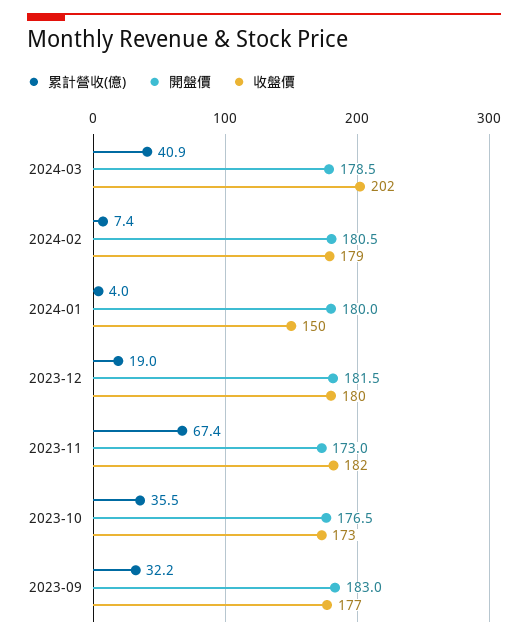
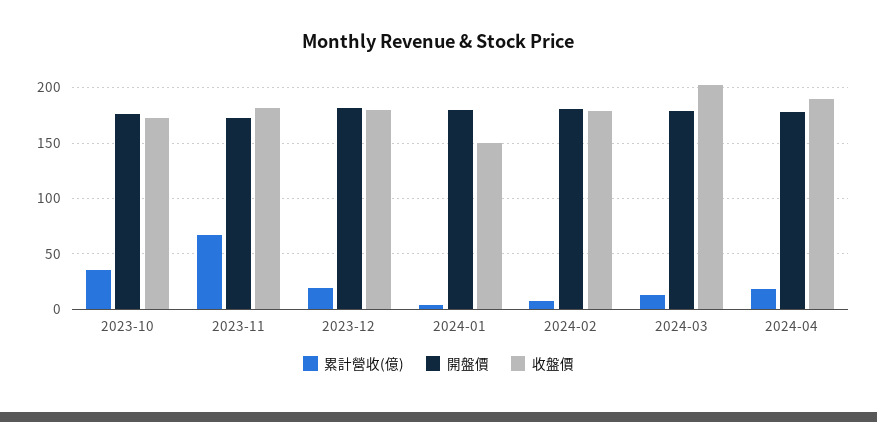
累計營收(億), 2024-03: 40.9 -> 10
累計營收(億), 2023-09: 32.2 -> none
開盤價, 2023-09: 183 -> none
收盤價, 2023-09: 177 -> none
累計營收(億), 2024-04: none -> 20
開盤價, 2024-04: none -> 180
收盤價, 2024-04: none -> 190

